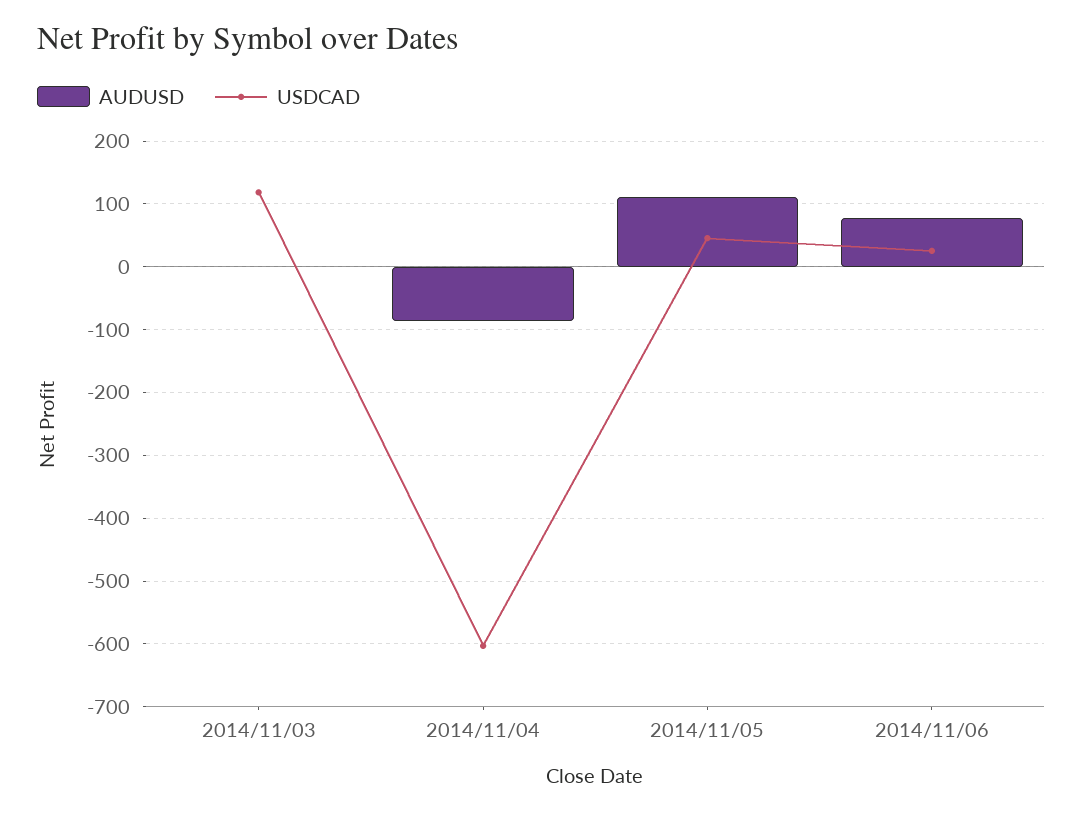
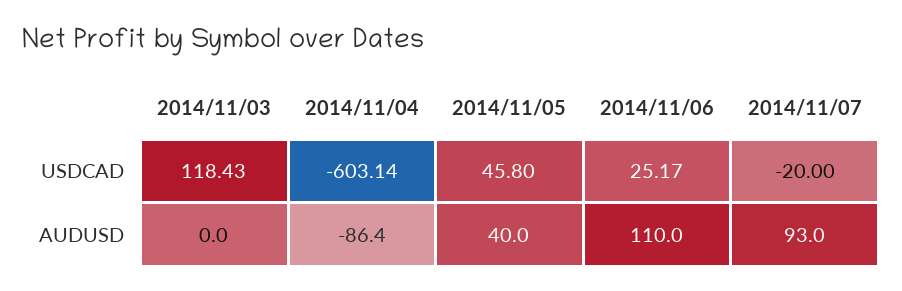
AUDUSD, 2014/11/05: 110 -> 40
AUDUSD, 2014/11/06: 80 -> 110
USDCAD, 2014/11/07: none -> -20
AUDUSD, 2014/11/07: none -> 93

